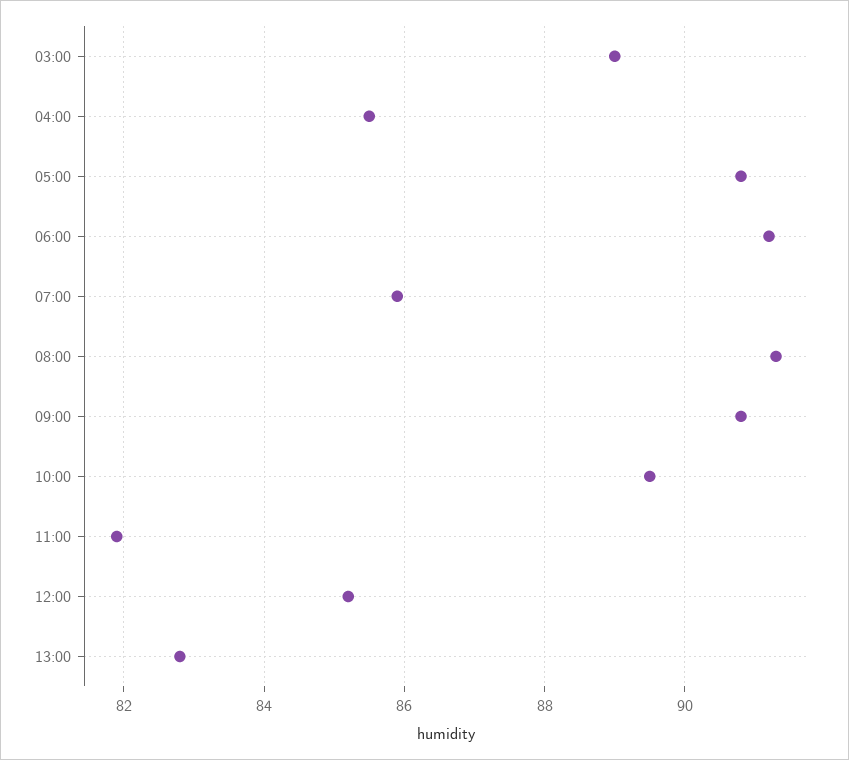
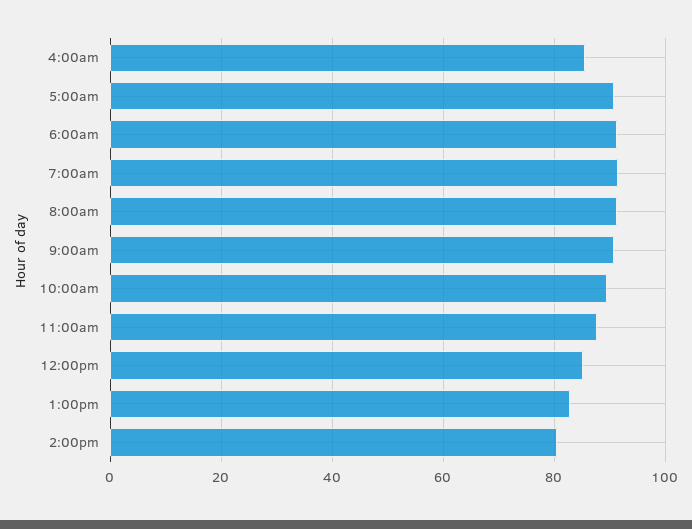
03:00: 89 -> none
07:00: 86 -> 92
11:00: 82 -> 88
2:00pm: none -> 80

